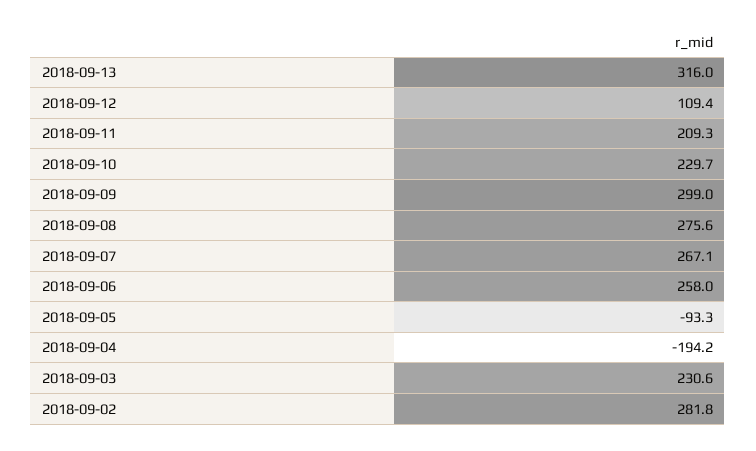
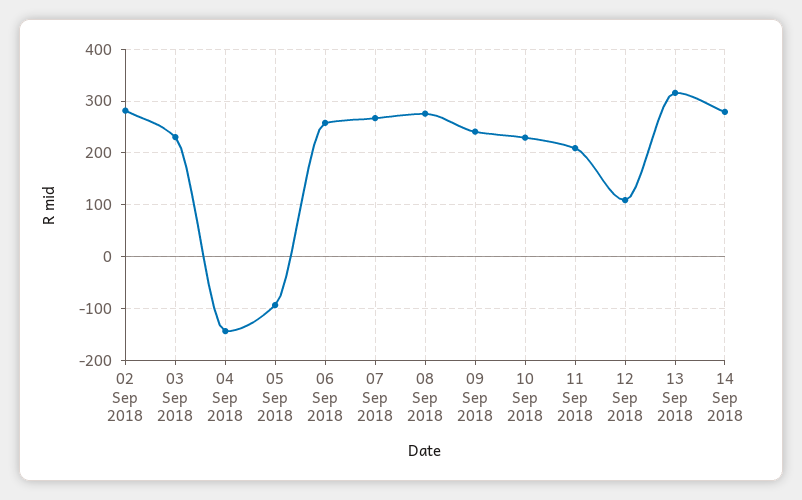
2018-09-09: 299 -> 240
2018-09-04: -194.2 -> -140
14 Sep 2018: none -> 280

